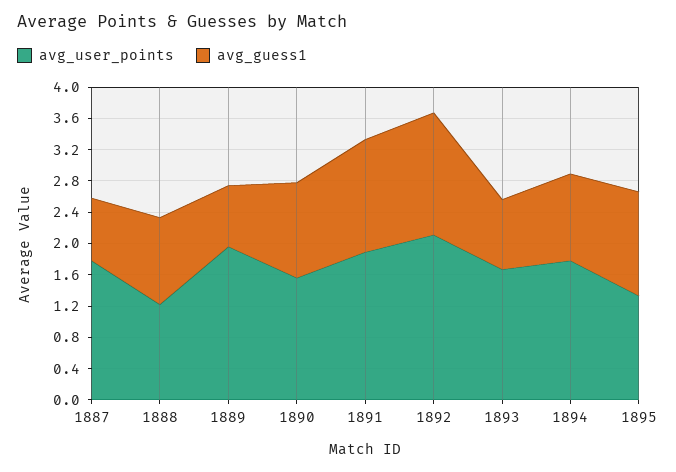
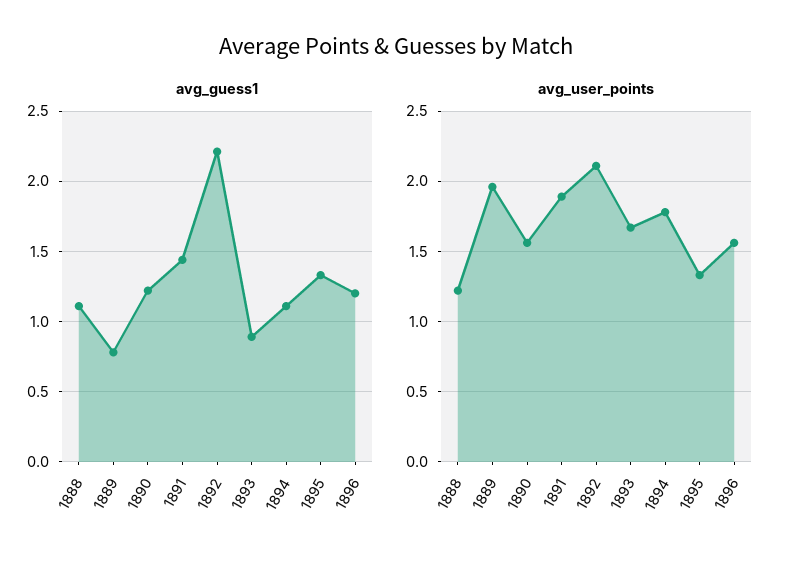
avg_user_points, 1887: 1.8 -> none
avg_guess1, 1887: 0.8 -> none
avg_guess1, 1892: 1.6 -> 2.2
avg_guess1, 1896: none -> 1.2
avg_user_points, 1896: none -> 1.55

